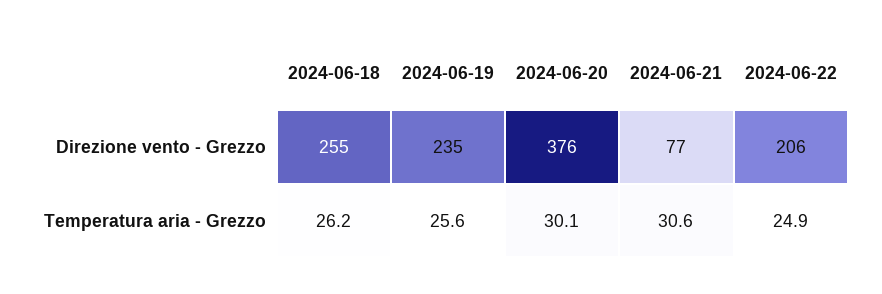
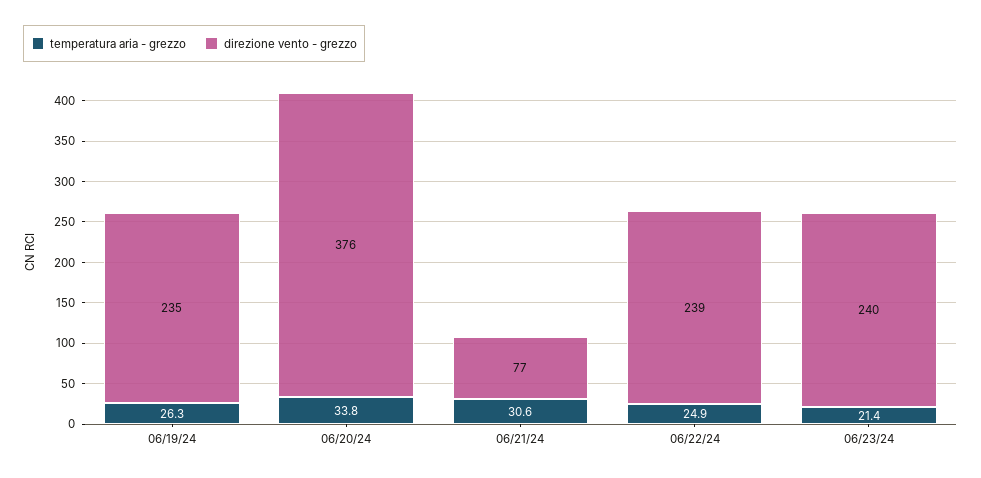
Direzione vento - Grezzo, 2024-06-18: 255 -> none
Direzione vento - Grezzo, 2024-06-22: 206 -> 239
Temperatura aria - Grezzo, 2024-06-18: 26.2 -> none
Temperatura aria - Grezzo, 2024-06-19: 25.6 -> 26.3
Temperatura aria - Grezzo, 2024-06-20: 30.1 -> 33.8
Temperatura aria - Grezzo, 06/23/24: none -> 21.4
Direzione vento - Grezzo, 06/23/24: none -> 240

